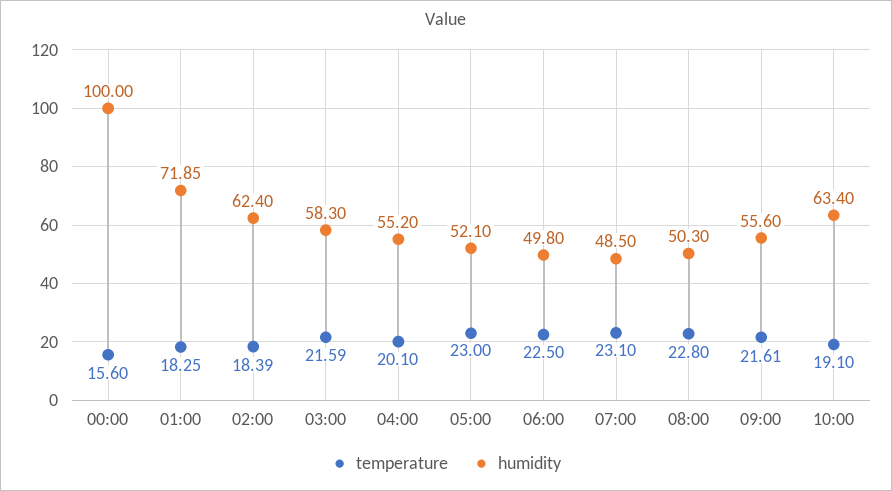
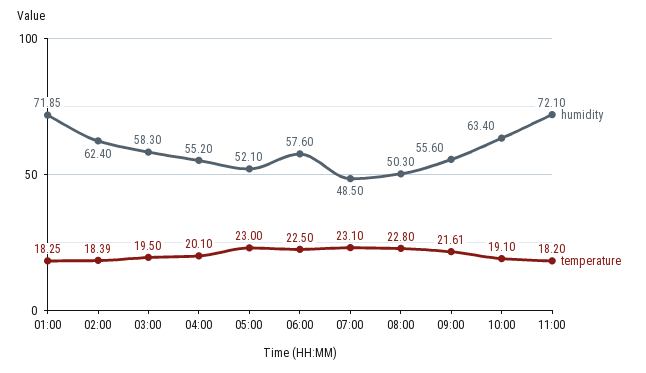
temperature, 00:00: 15.6 -> none
humidity, 00:00: 100 -> none
temperature, 03:00: 21.59 -> 19.5
humidity, 06:00: 49.8 -> 57.6
humidity, 11:00: none -> 72.1
temperature, 11:00: none -> 18.2

